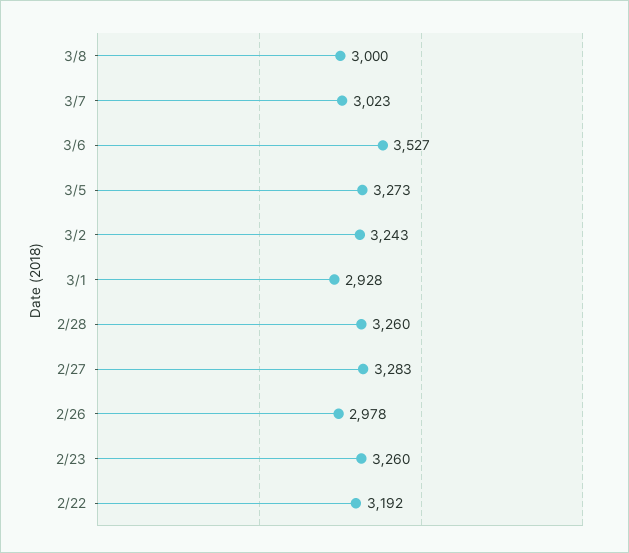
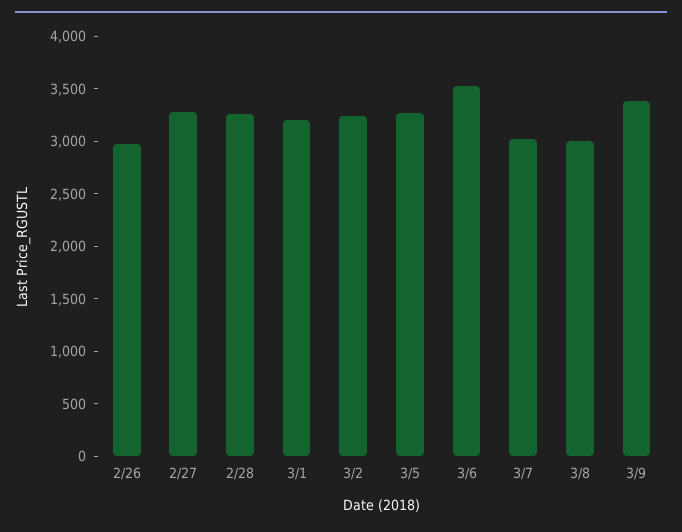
3/1: 2928 -> 3200
2/23: 3260 -> none
2/22: 3192 -> none
3/9: none -> 3400

